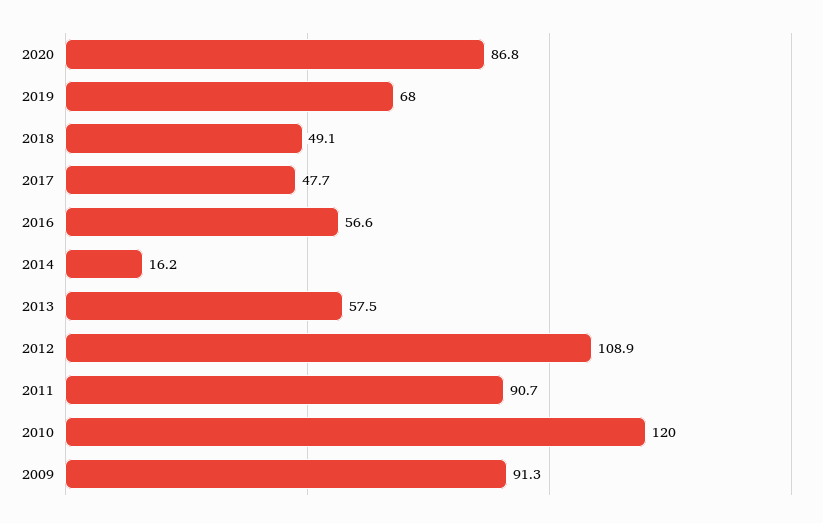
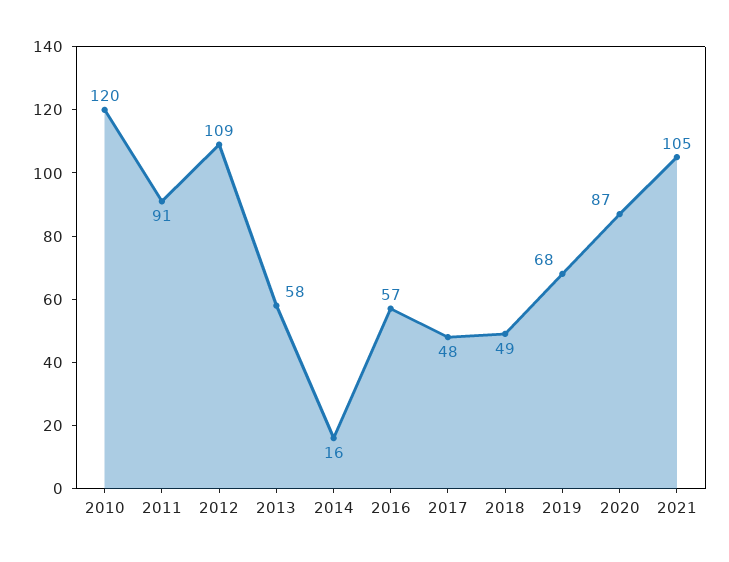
2009: 91.3 -> none
2021: none -> 105

